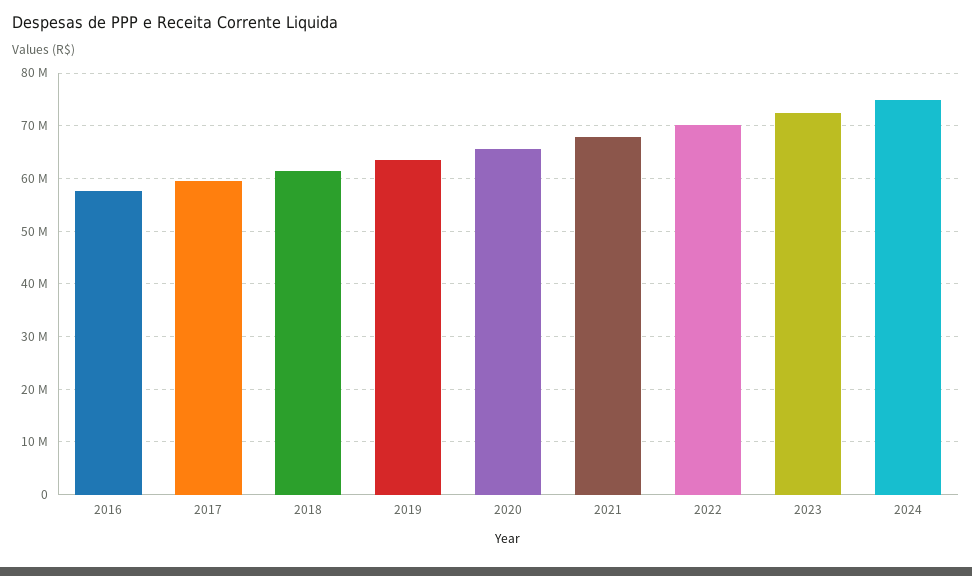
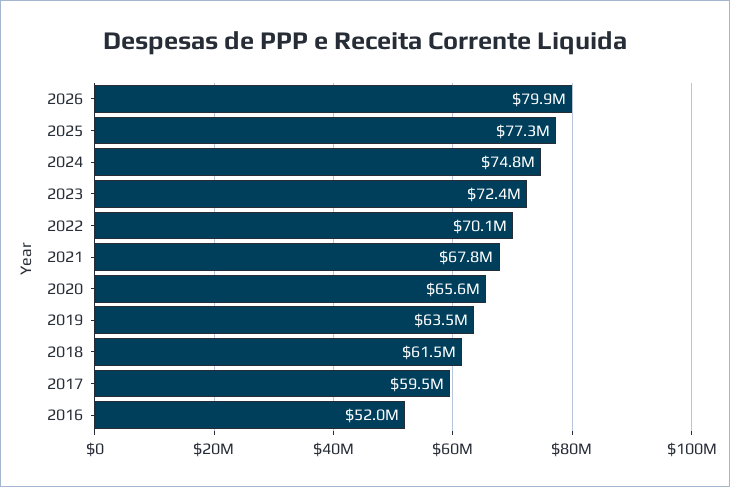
2016: 58000000 -> 52000000
2026: none -> 79900000
2025: none -> 77300000

